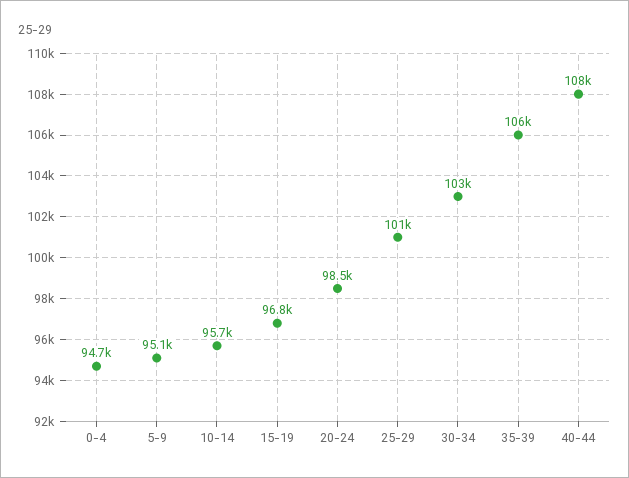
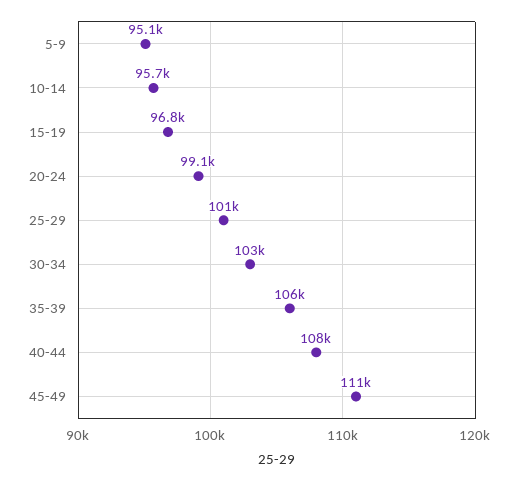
0-4: 94700 -> none
20-24: 98500 -> 99100
45-49: none -> 111000

